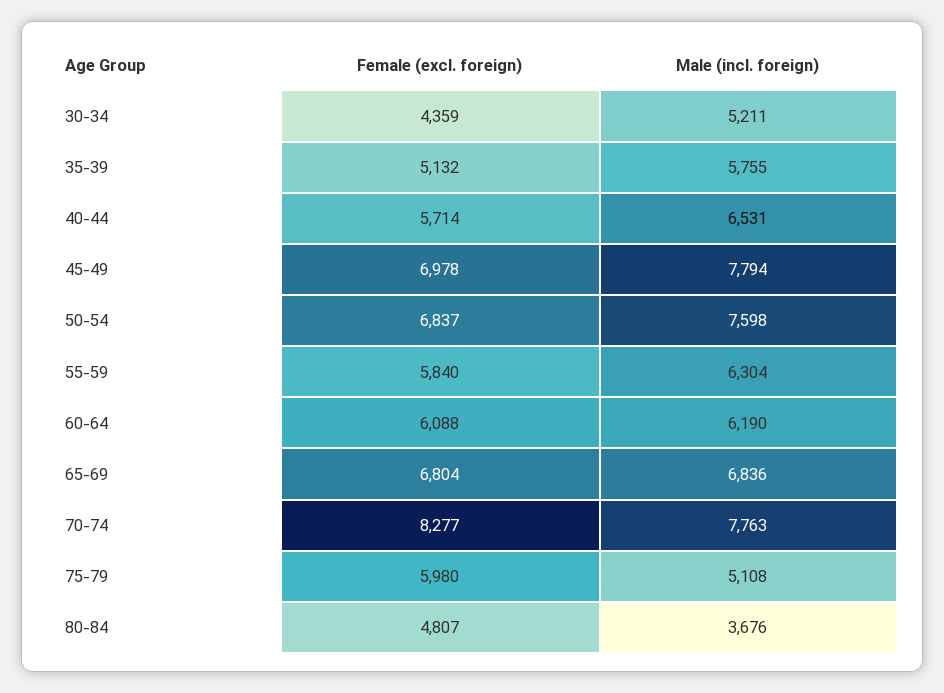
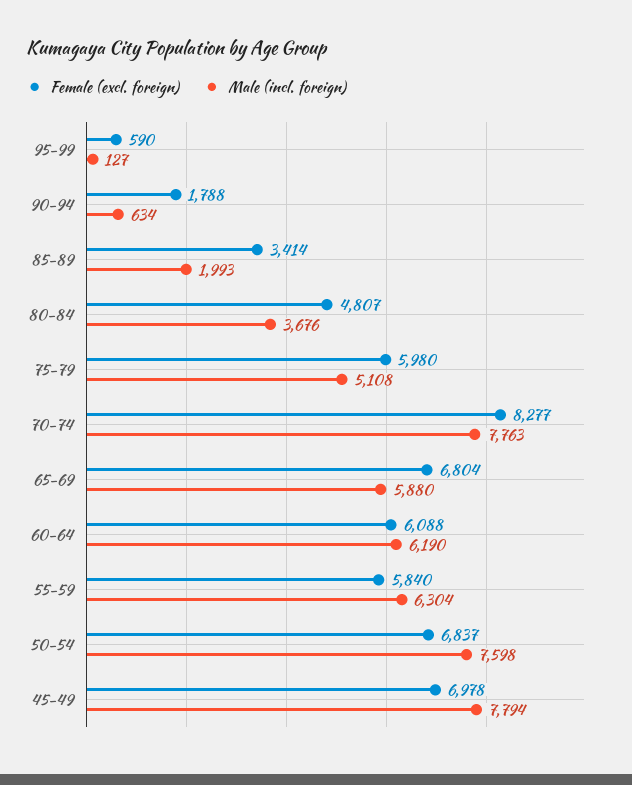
Female (excl. foreign), 30-34: 4359 -> none
Male (incl. foreign), 30-34: 5211 -> none
Female (excl. foreign), 35-39: 5132 -> none
Male (incl. foreign), 35-39: 5755 -> none
Female (excl. foreign), 40-44: 5714 -> none
Male (incl. foreign), 40-44: 6531 -> none
Male (incl. foreign), 65-69: 6836 -> 5880
Female (excl. foreign), 95-99: none -> 590
Male (incl. foreign), 95-99: none -> 127
Female (excl. foreign), 90-94: none -> 1788
Male (incl. foreign), 90-94: none -> 634
Female (excl. foreign), 85-89: none -> 3414
Male (incl. foreign), 85-89: none -> 1993

